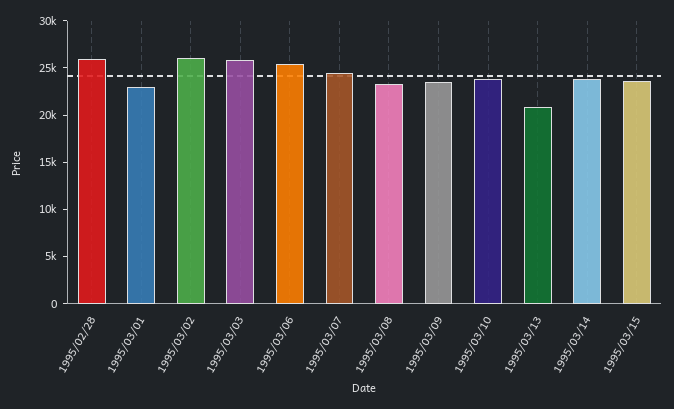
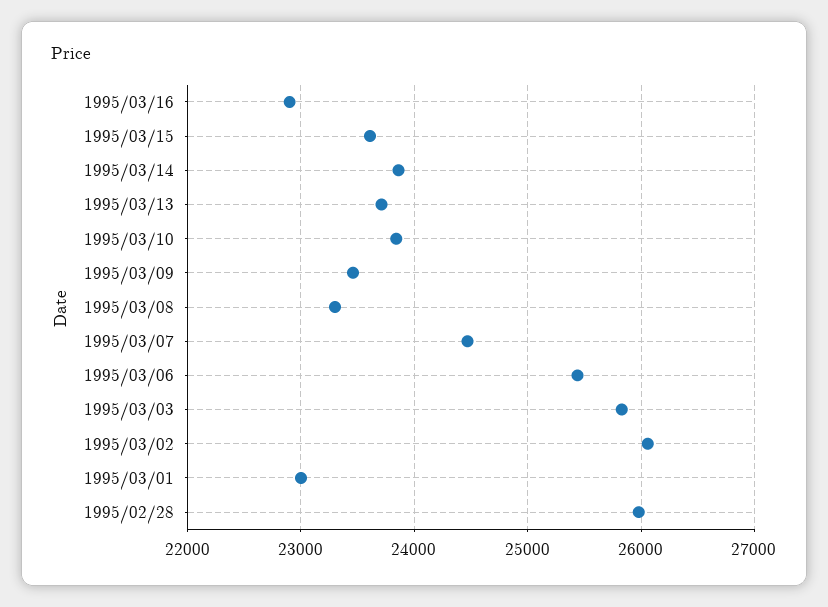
1995/03/13: 21000 -> 23700
1995/03/16: none -> 22900

